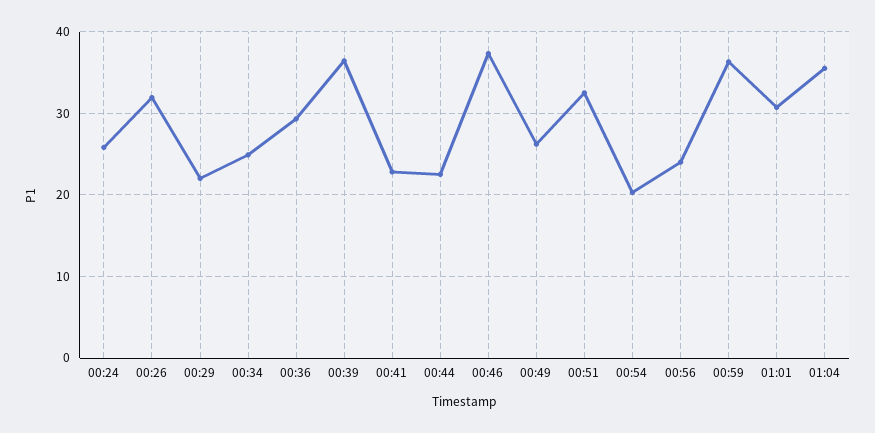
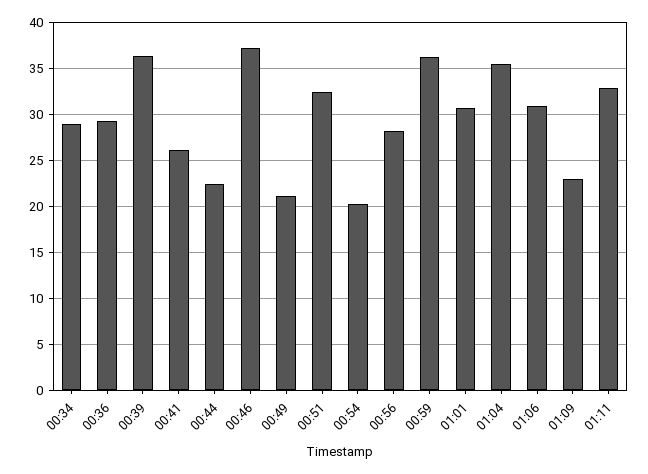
00:24: 26 -> none
00:26: 32 -> none
00:29: 22 -> none
00:34: 25 -> 29
00:41: 23 -> 26
00:49: 26 -> 21
00:56: 24 -> 28
01:06: none -> 31
01:09: none -> 23
01:11: none -> 33

